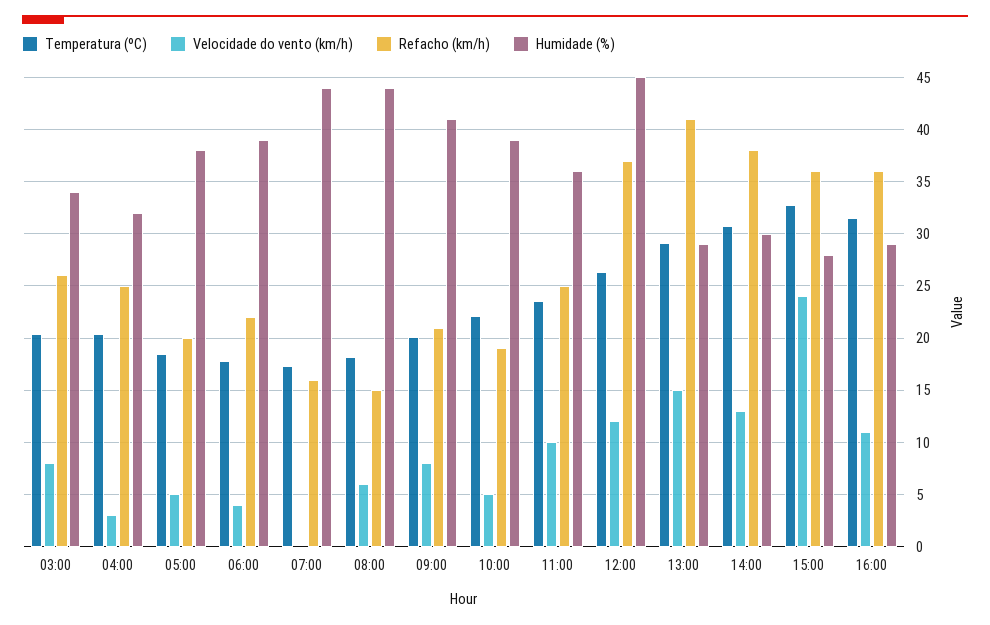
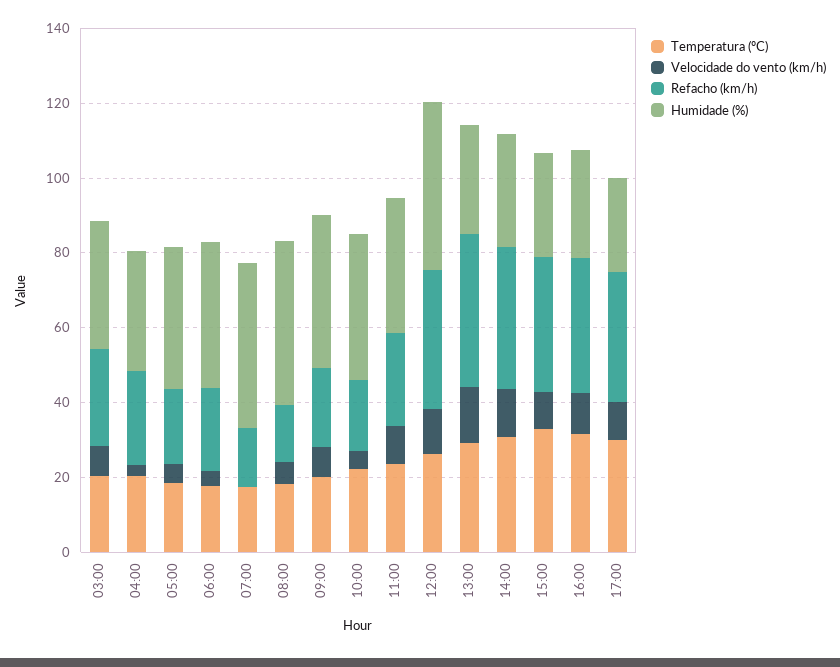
Velocidade do vento (km/h), 15:00: 24 -> 10
Temperatura (ºC), 17:00: none -> 30
Velocidade do vento (km/h), 17:00: none -> 10
Refacho (km/h), 17:00: none -> 35
Humidade (%), 17:00: none -> 25

